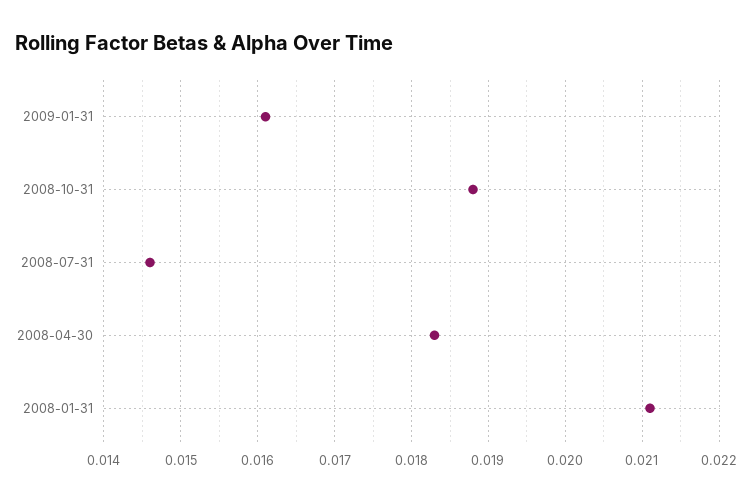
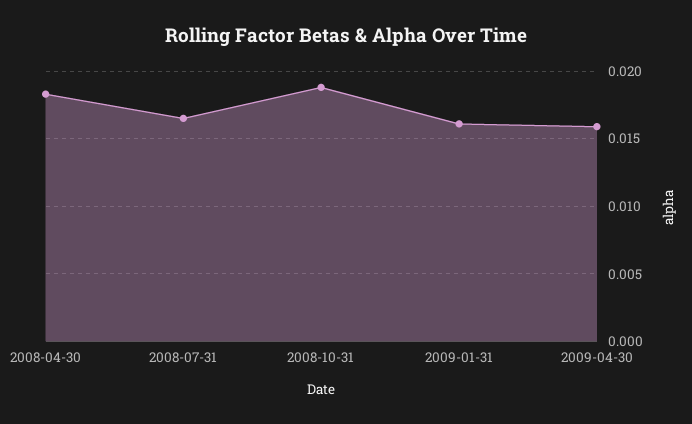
2008-07-31: 0.0146 -> 0.0165
2008-01-31: 0.0211 -> none
2009-04-30: none -> 0.016

